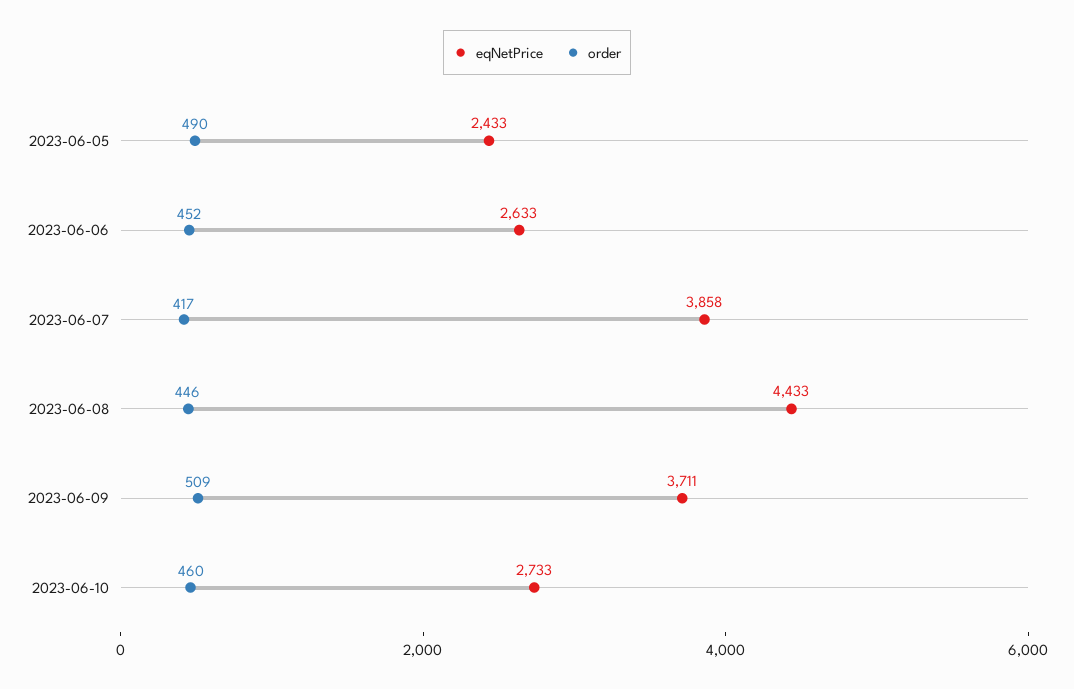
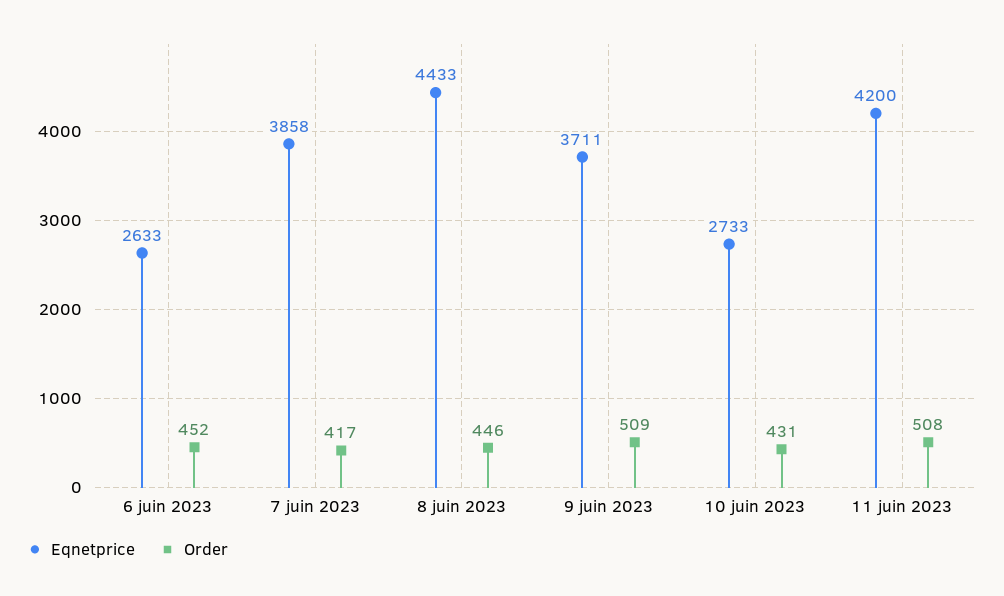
eqNetPrice, 2023-06-05: 2433 -> none
order, 2023-06-05: 490 -> none
order, 2023-06-10: 460 -> 431
eqNetPrice, 11 juin 2023: none -> 4200
order, 11 juin 2023: none -> 508

